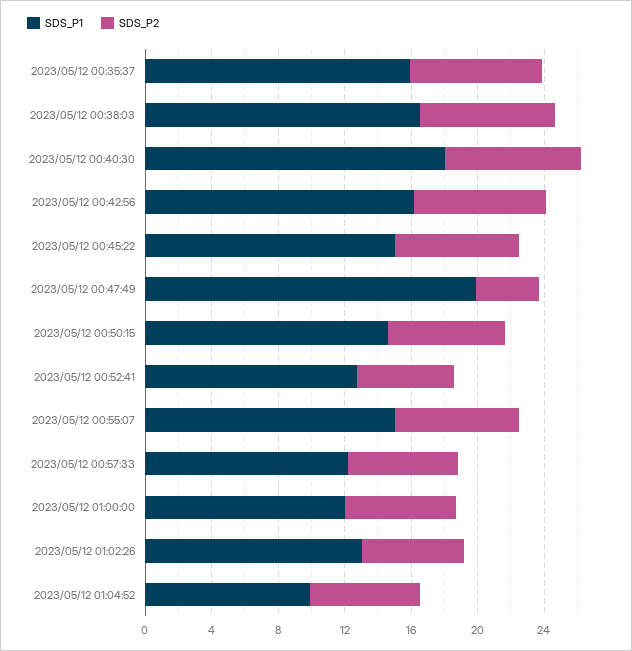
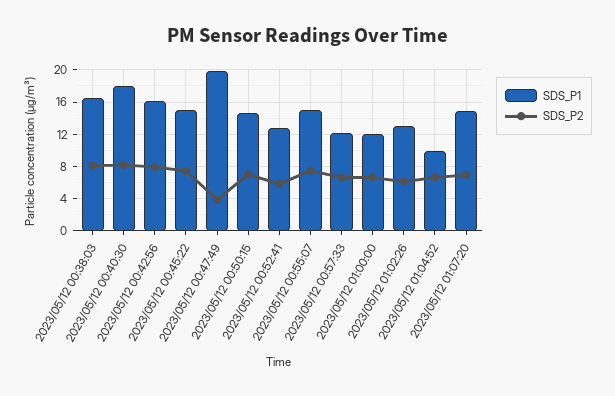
SDS_P1, 2023/05/12 00:35:37: 16 -> none
SDS_P2, 2023/05/12 00:35:37: 8 -> none
SDS_P1, 2023/05/12 01:07:20: none -> 15
SDS_P2, 2023/05/12 01:07:20: none -> 7

